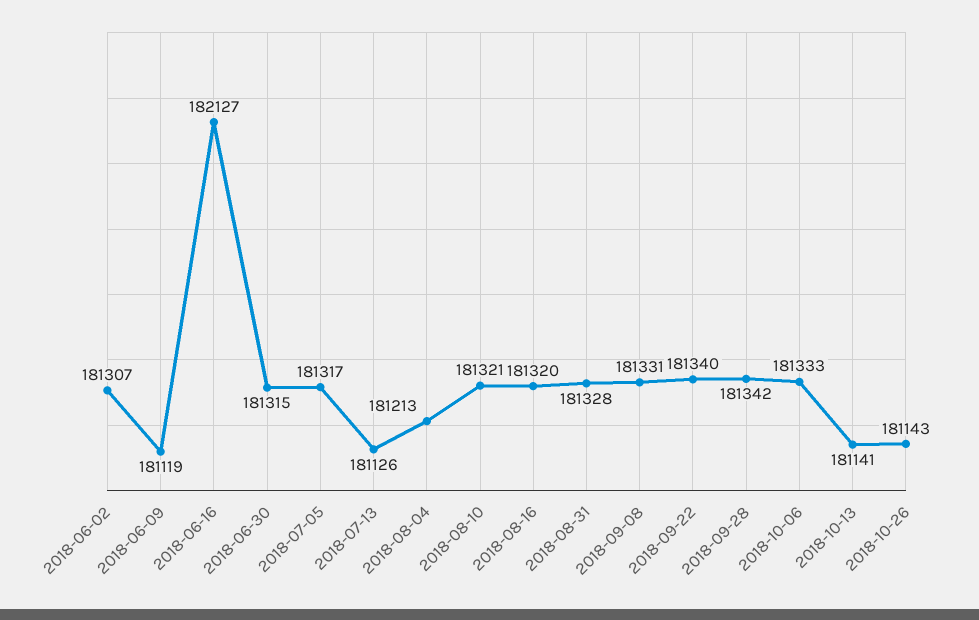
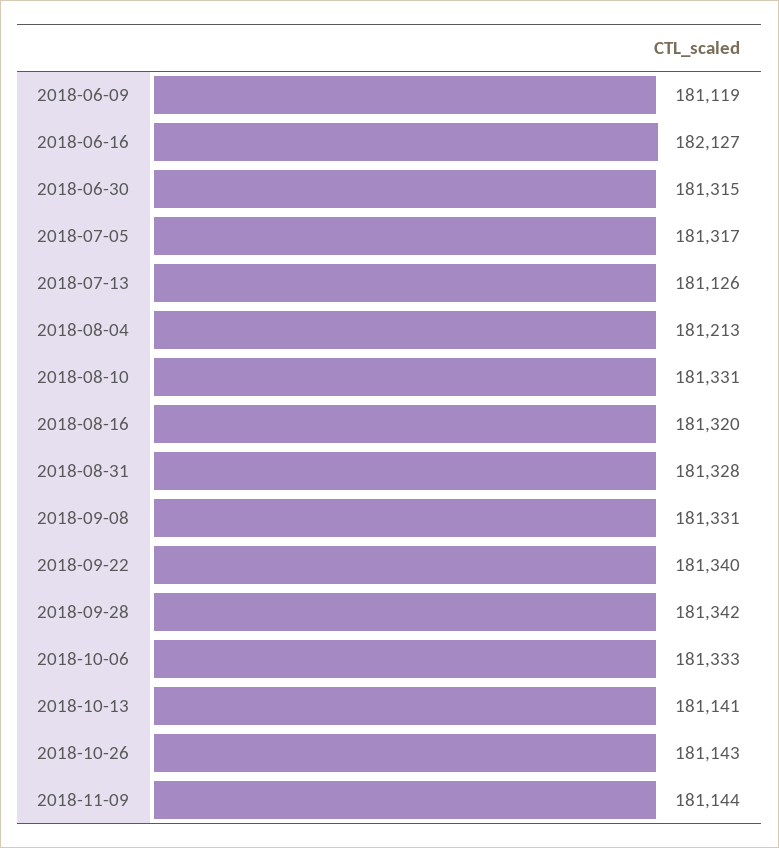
2018-06-02: 181307 -> none
2018-08-10: 181321 -> 181331
2018-11-09: none -> 181144

